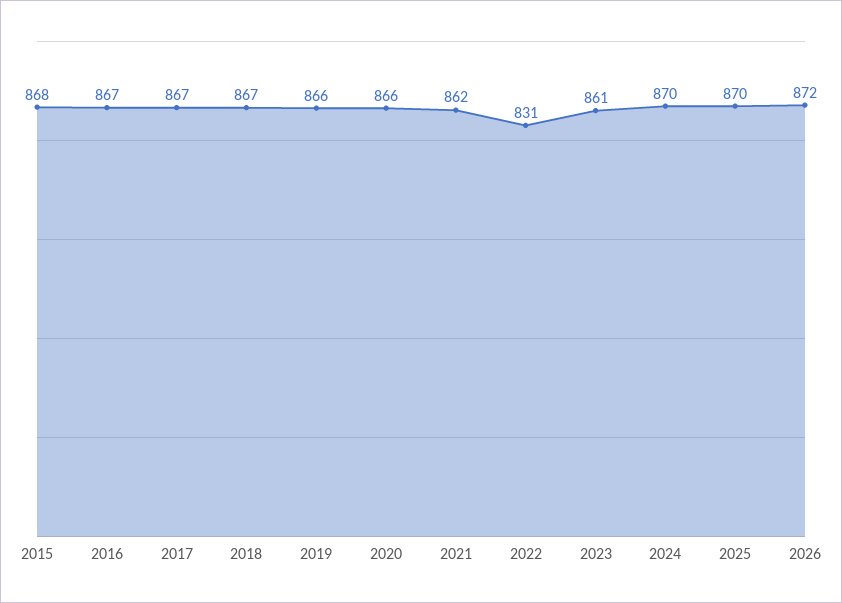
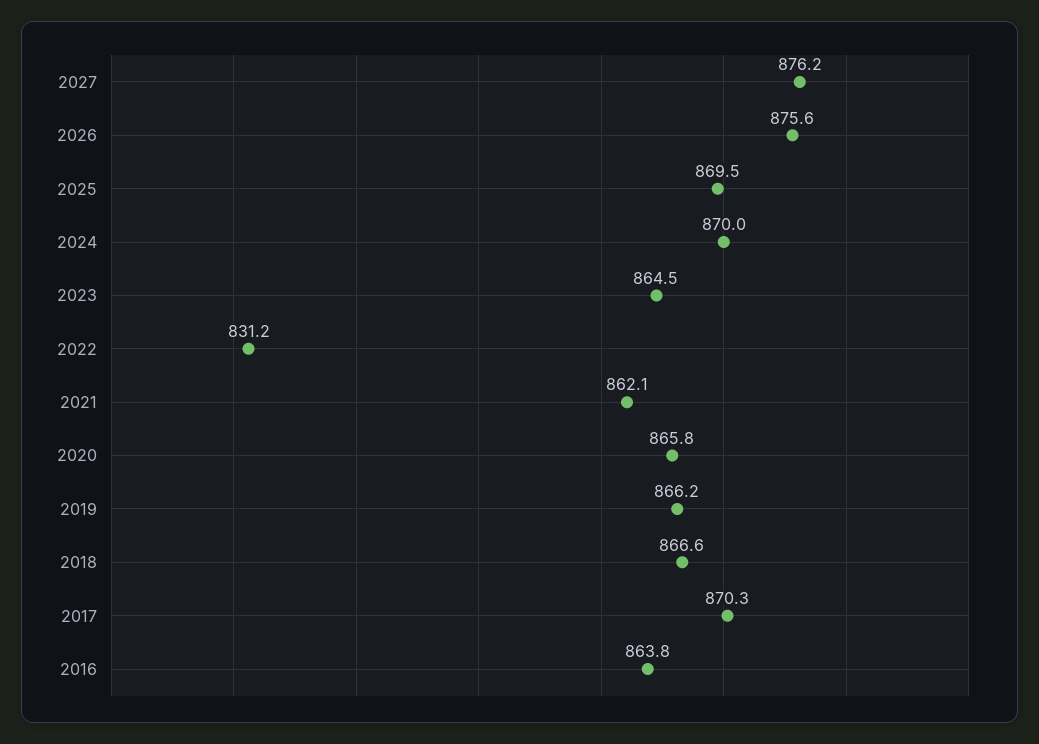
2015: 868 -> none
2016: 867 -> 863.8
2017: 867 -> 870.3
2023: 861 -> 864.5
2026: 872 -> 875.6
2027: none -> 876.2

